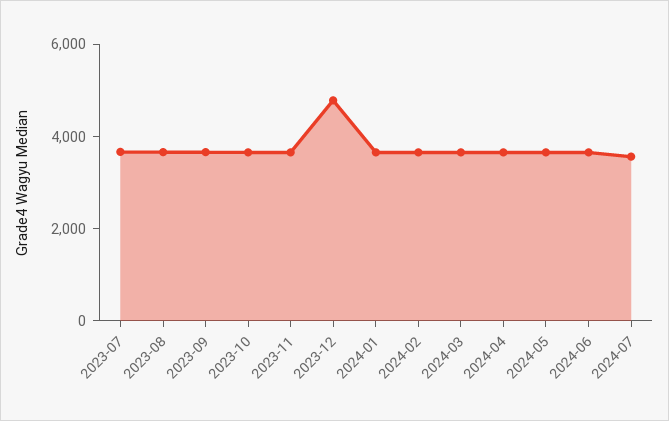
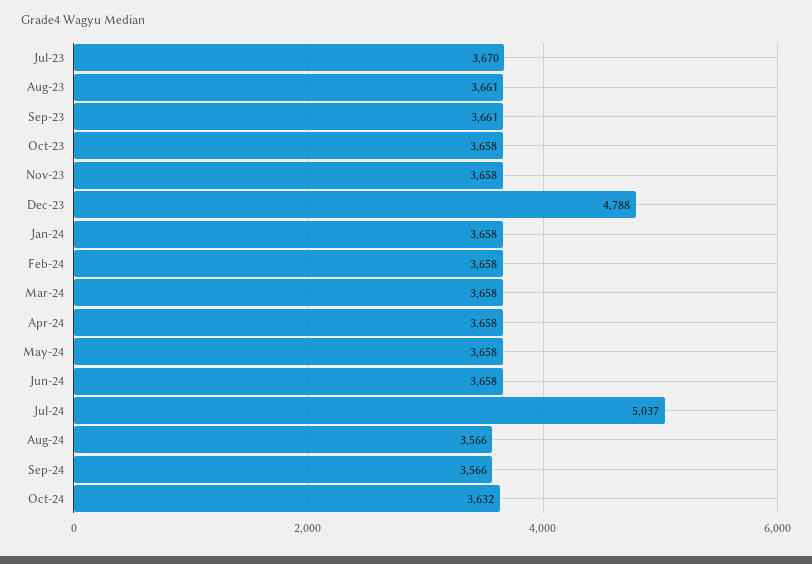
2024-07: 3500 -> 5037
Aug-24: none -> 3566
Sep-24: none -> 3566
Oct-24: none -> 3632

